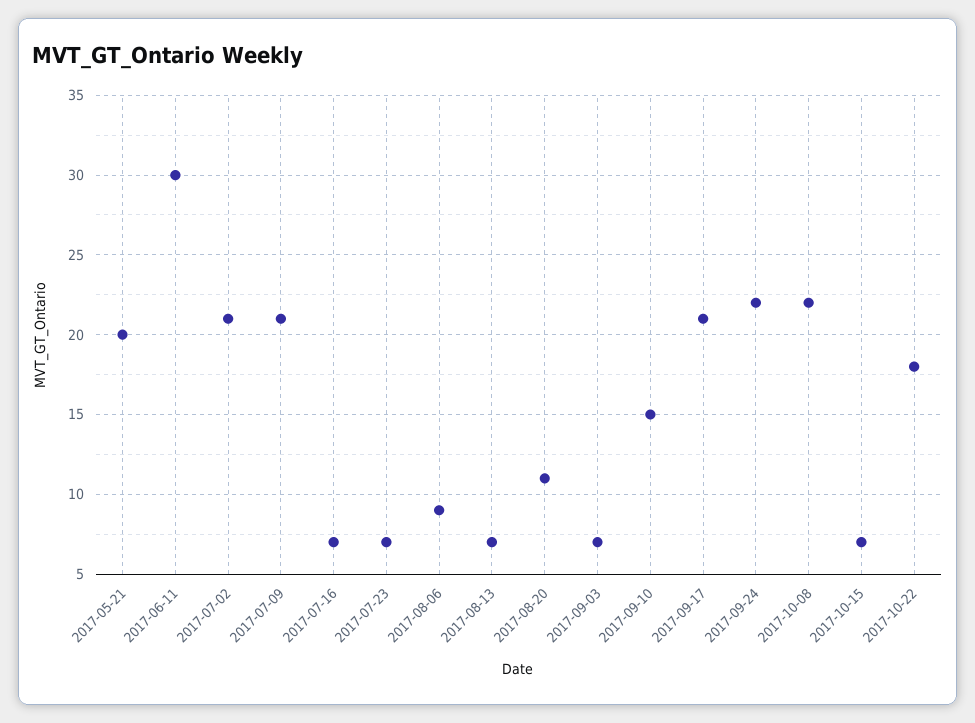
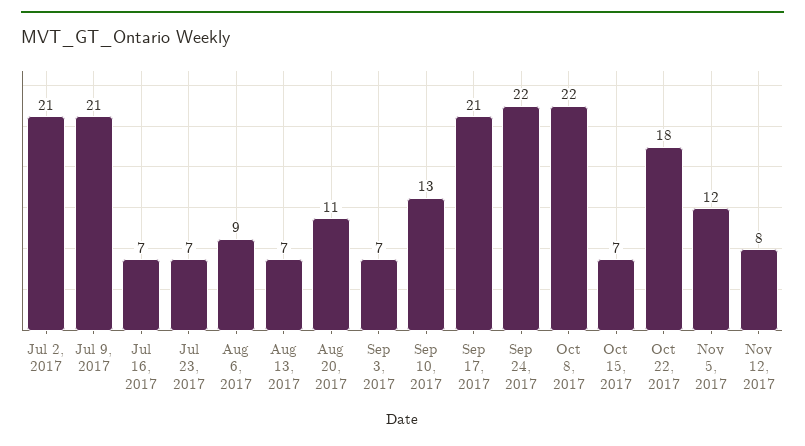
2017-05-21: 20 -> none
2017-06-11: 30 -> none
2017-09-10: 15 -> 13
Nov 5, 2017: none -> 12
Nov 12, 2017: none -> 8

